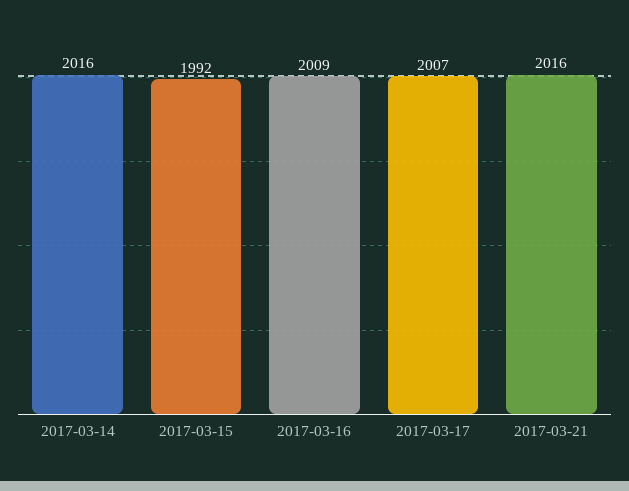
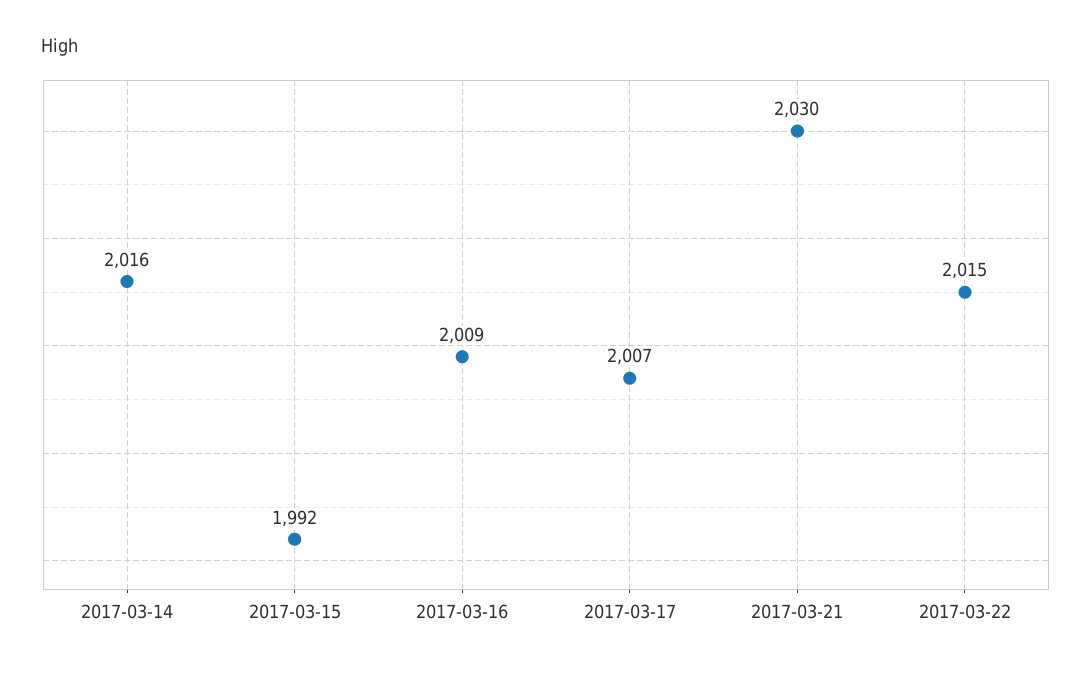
2017-03-21: 2016 -> 2030
2017-03-22: none -> 2015

